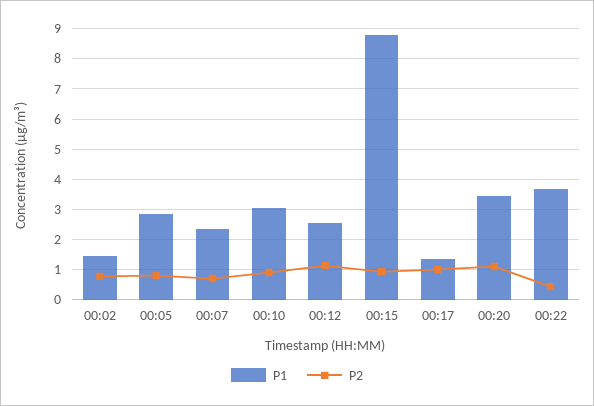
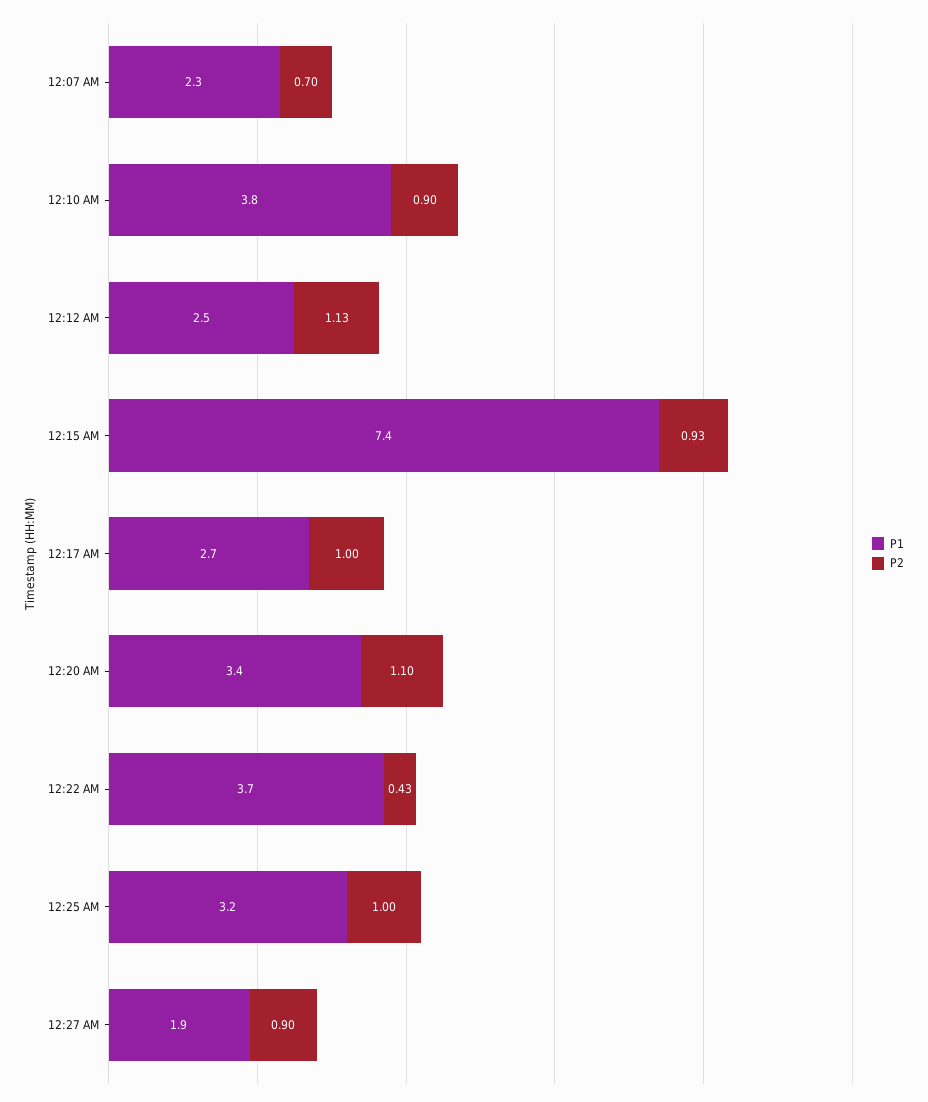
P1, 00:02: 1.4 -> none
P2, 00:02: 0.8 -> none
P1, 00:05: 2.8 -> none
P2, 00:05: 0.8 -> none
P1, 00:10: 3 -> 3.8
P1, 00:15: 8.8 -> 7.4
P1, 00:17: 1.4 -> 2.7
P1, 12:25 AM: none -> 3.2
P2, 12:25 AM: none -> 1
P1, 12:27 AM: none -> 1.9
P2, 12:27 AM: none -> 0.9

